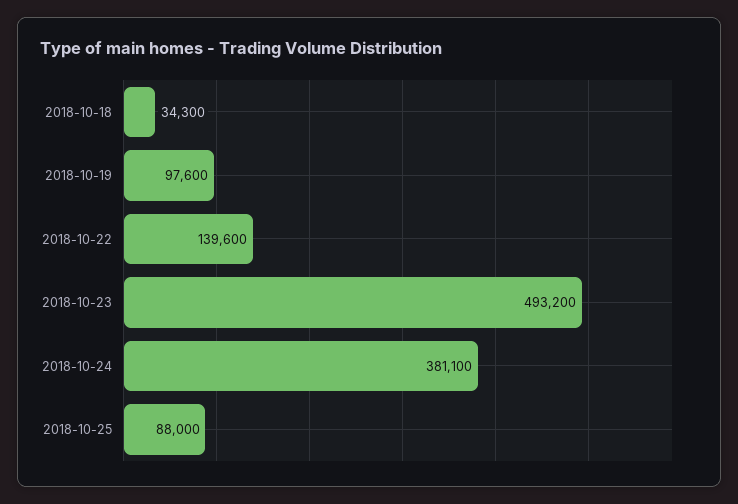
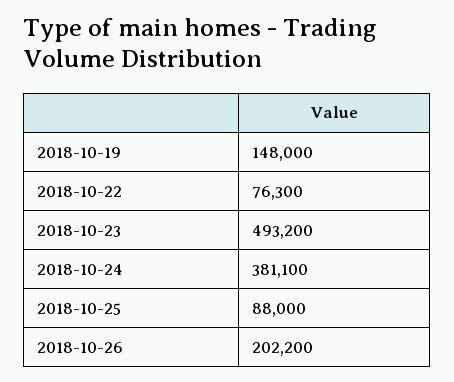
2018-10-18: 34300 -> none
2018-10-19: 97600 -> 148000
2018-10-22: 139600 -> 76300
2018-10-26: none -> 202200

